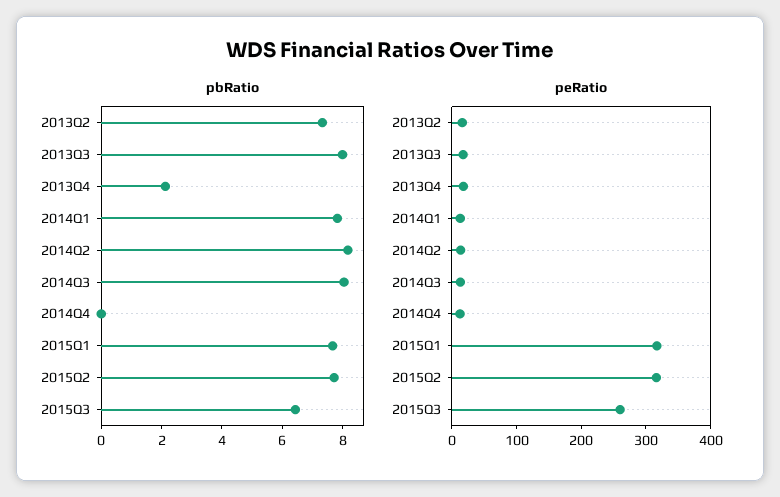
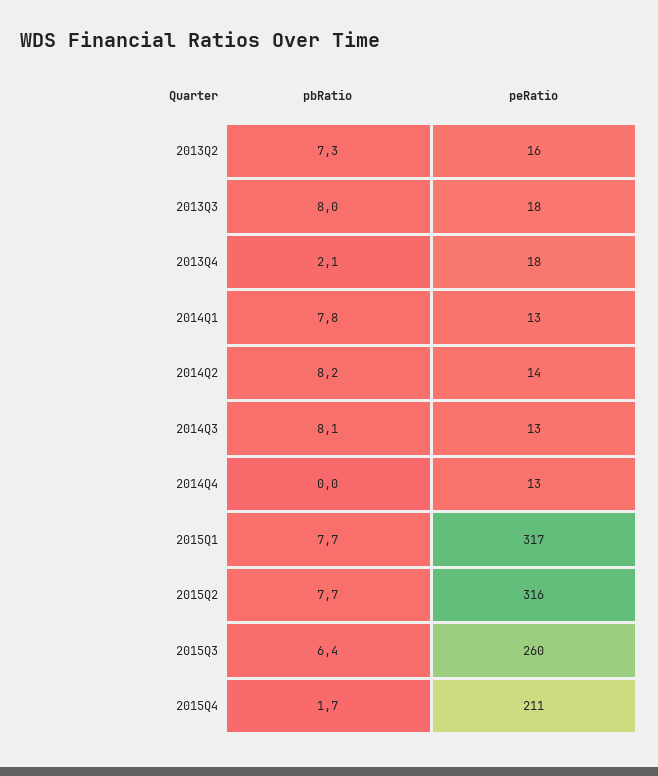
pbRatio, 2015Q4: none -> 1.7
peRatio, 2015Q4: none -> 211

